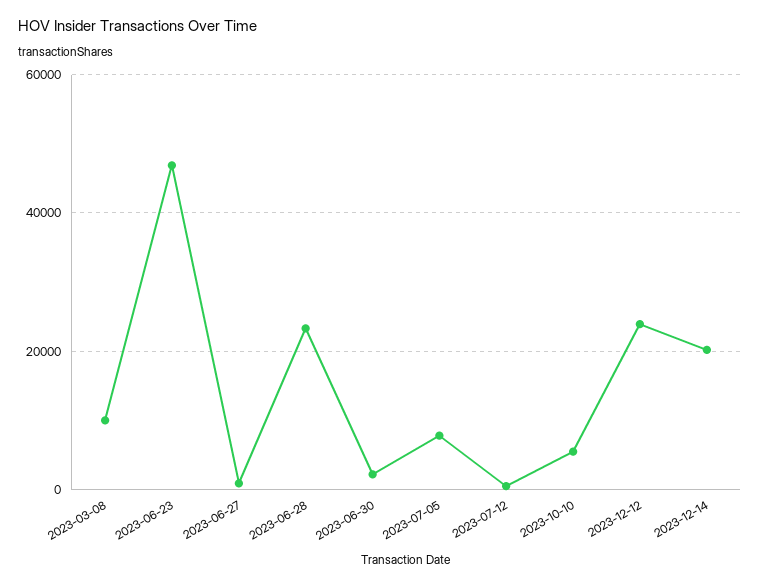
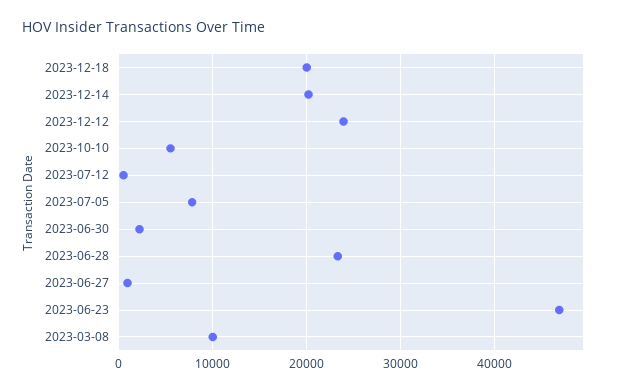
2023-12-18: none -> 20000

